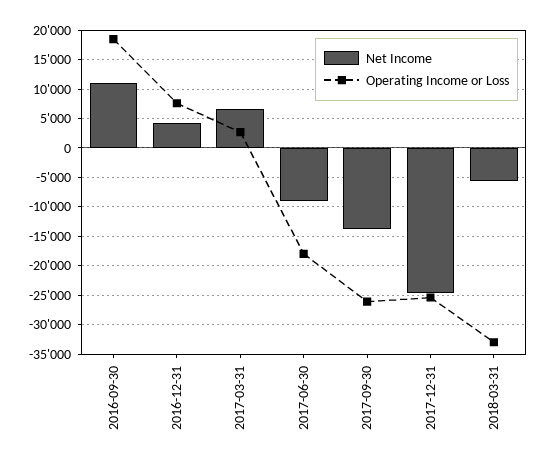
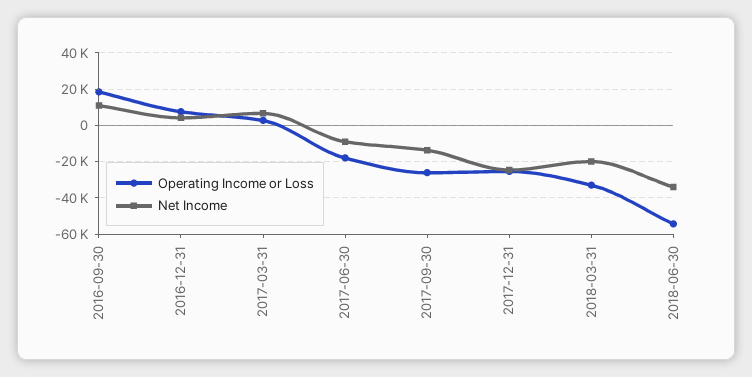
Net Income, 2018-03-31: -5000 -> -20000
Operating Income or Loss, 2018-06-30: none -> -55000
Net Income, 2018-06-30: none -> -35000

